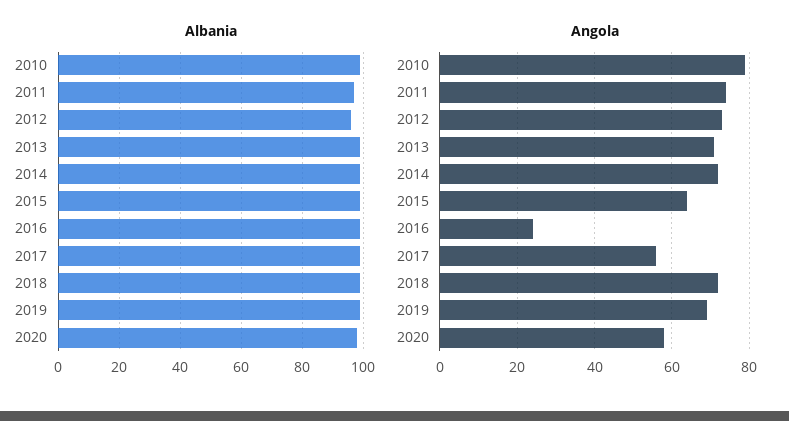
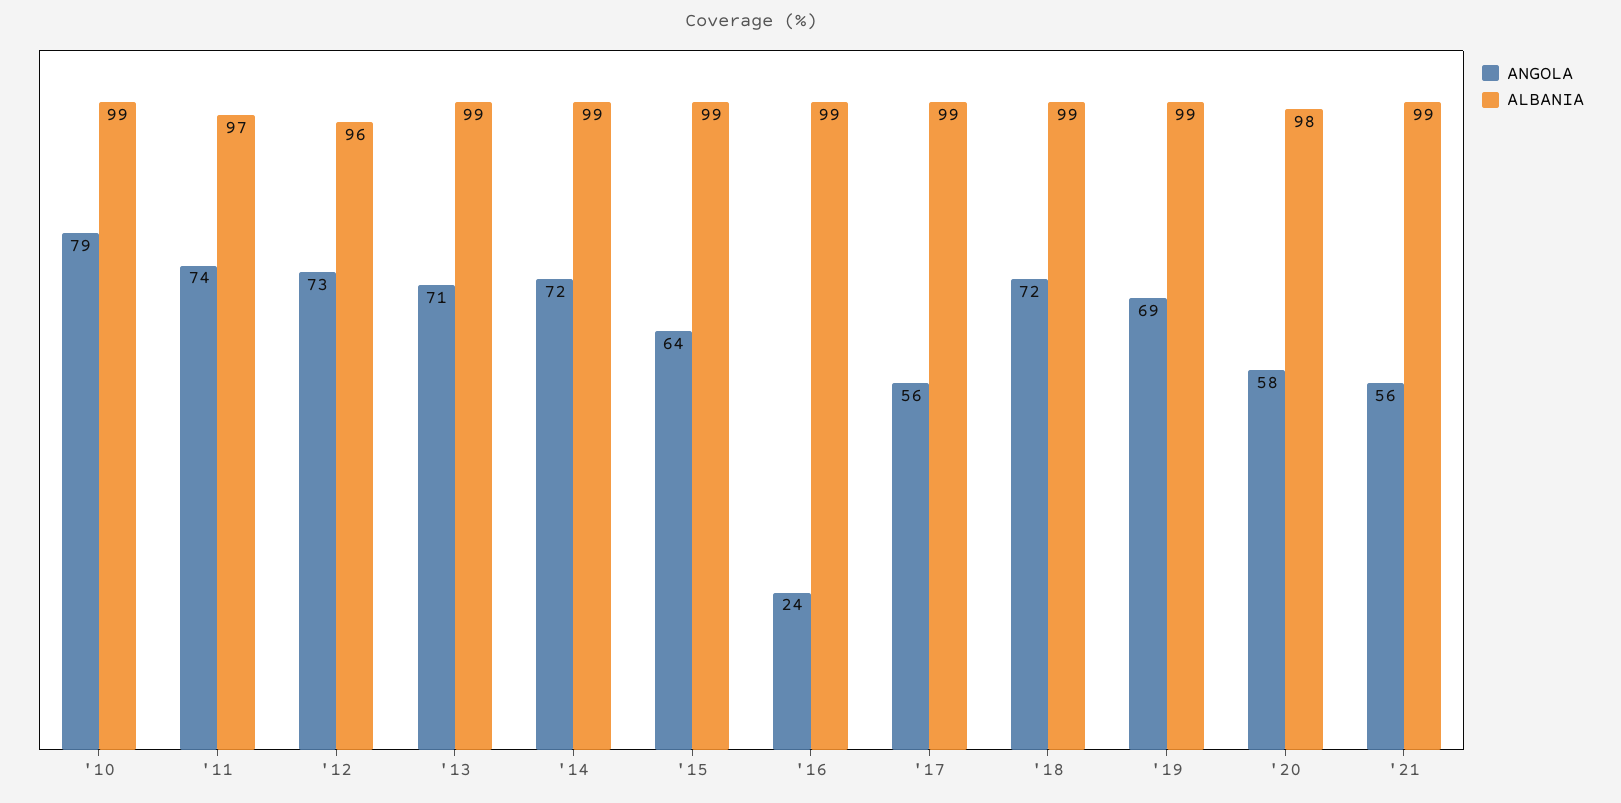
Angola, '21: none -> 56
Albania, '21: none -> 99

